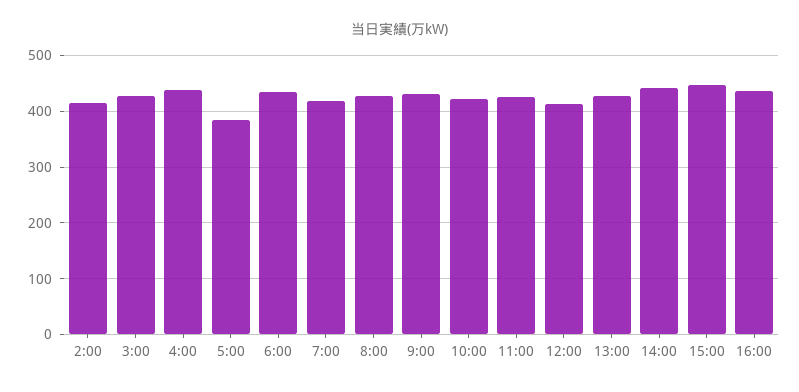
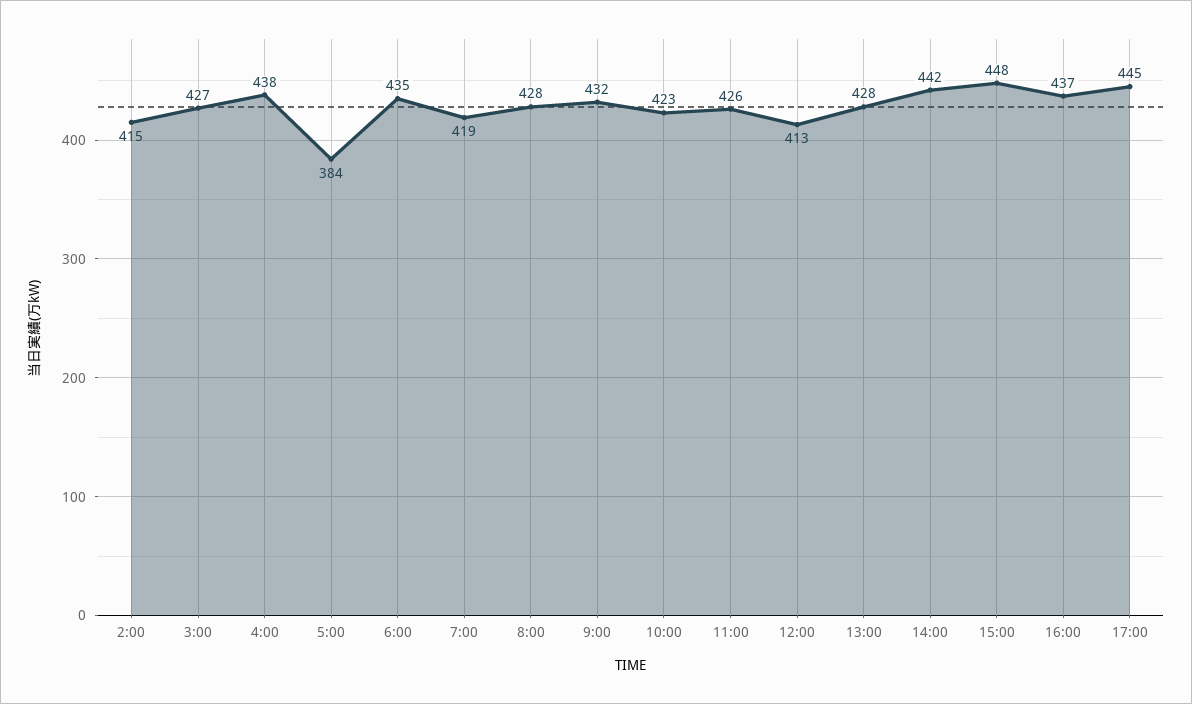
17:00: none -> 445

